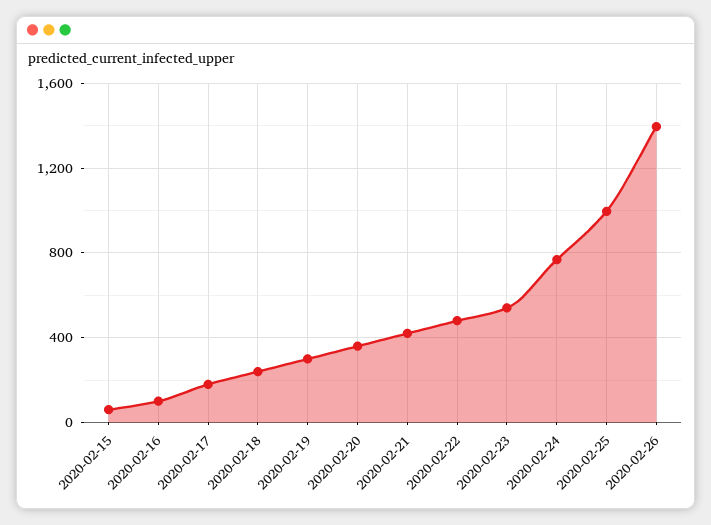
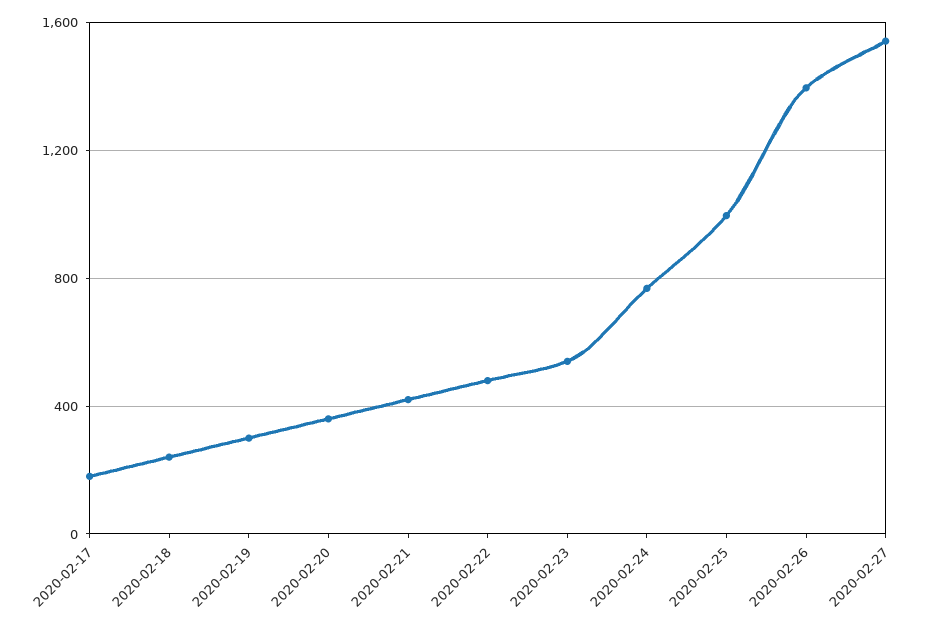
2020-02-15: 50 -> none
2020-02-16: 100 -> none
2020-02-27: none -> 1550

